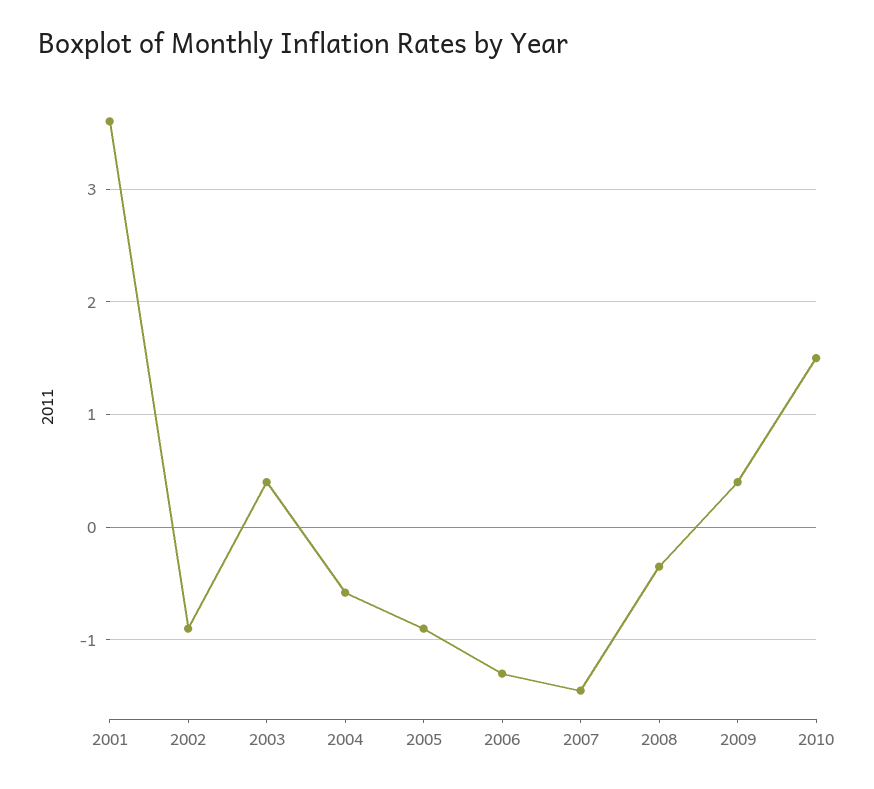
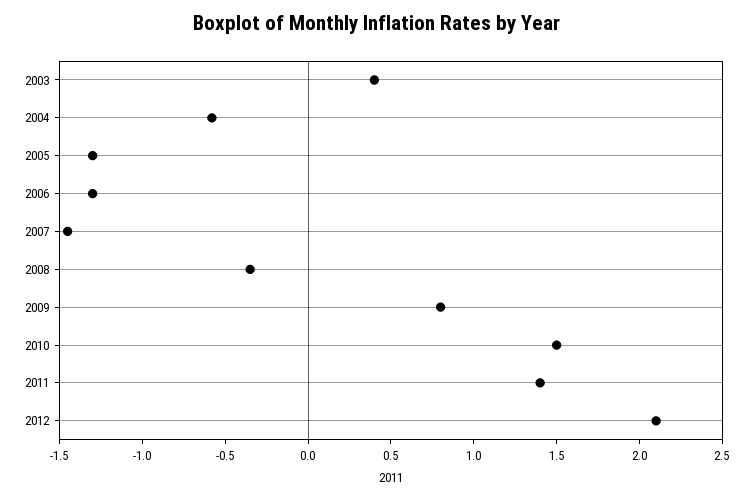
2001: 3.6 -> none
2002: -0.9 -> none
2005: -0.9 -> -1.3
2009: 0.4 -> 0.8
2011: none -> 1.4
2012: none -> 2.1

